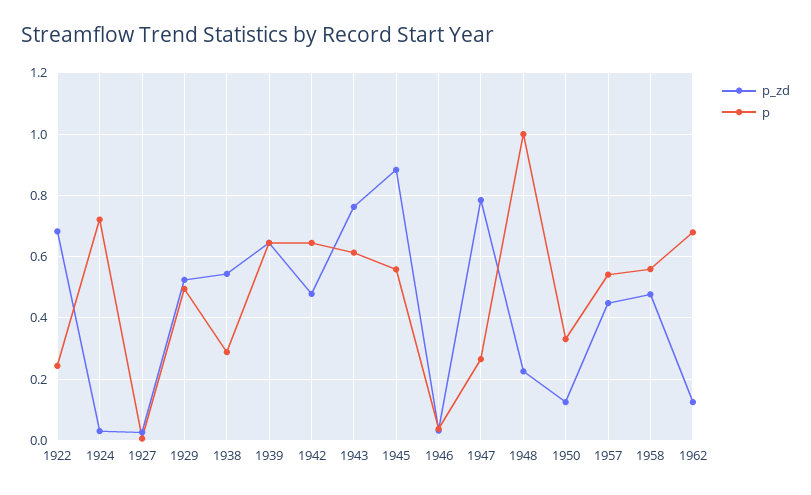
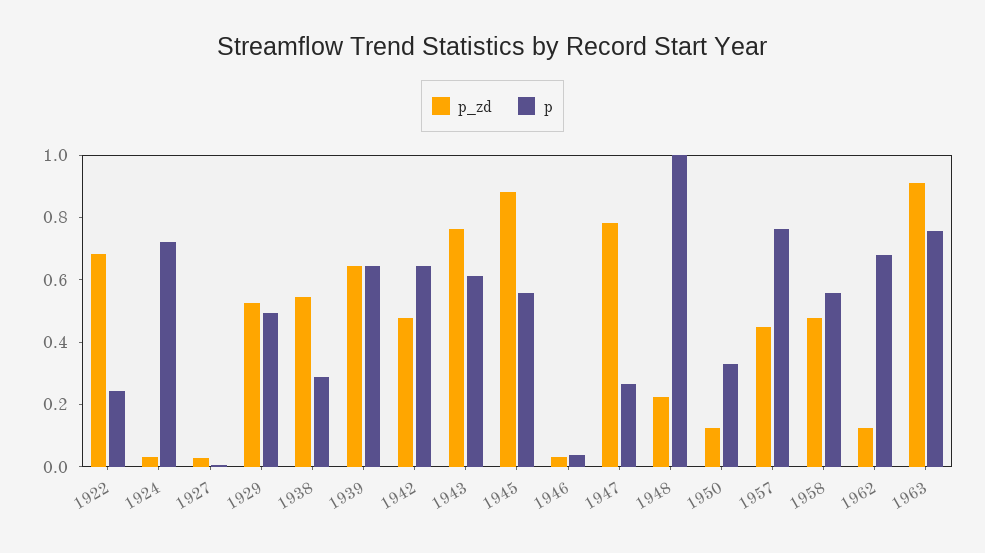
p, 1957: 0.54 -> 0.75
p_zd, 1963: none -> 0.9
p, 1963: none -> 0.75

